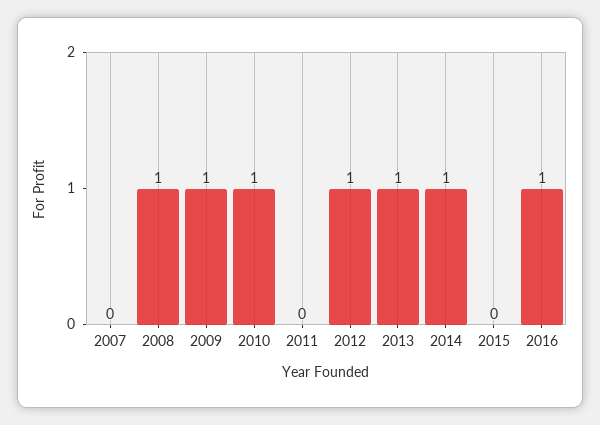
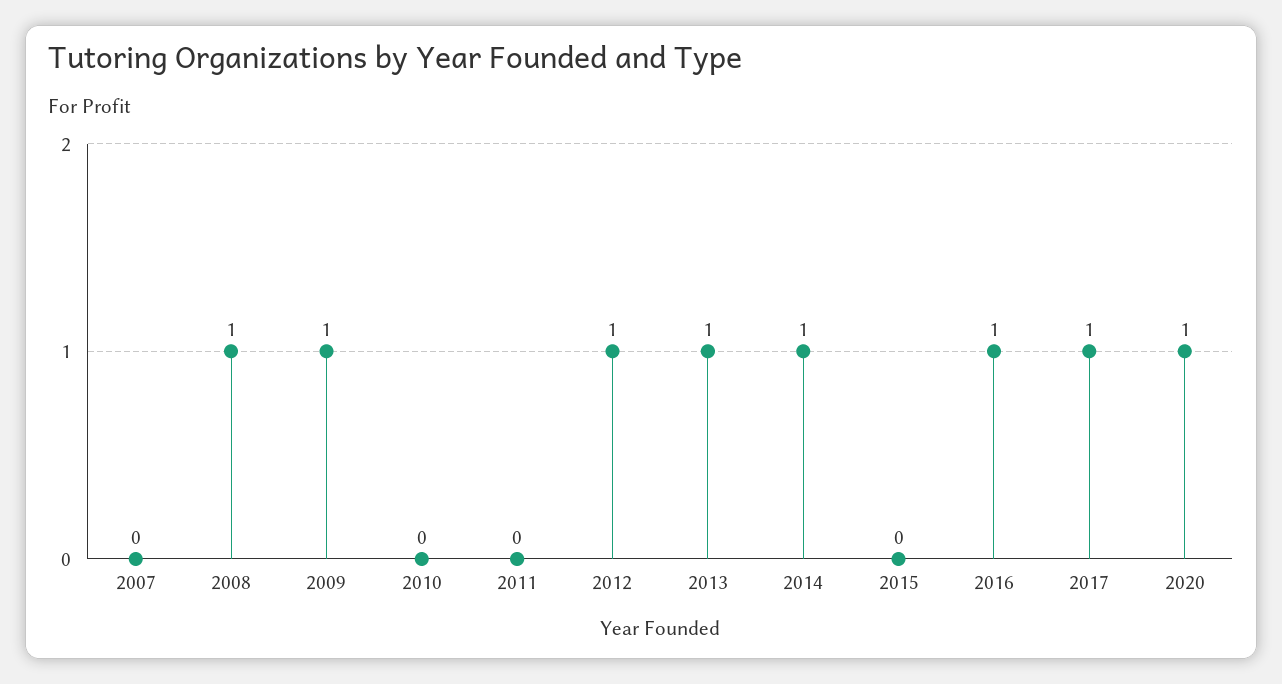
2010: 1 -> 0
2017: none -> 1
2020: none -> 1

